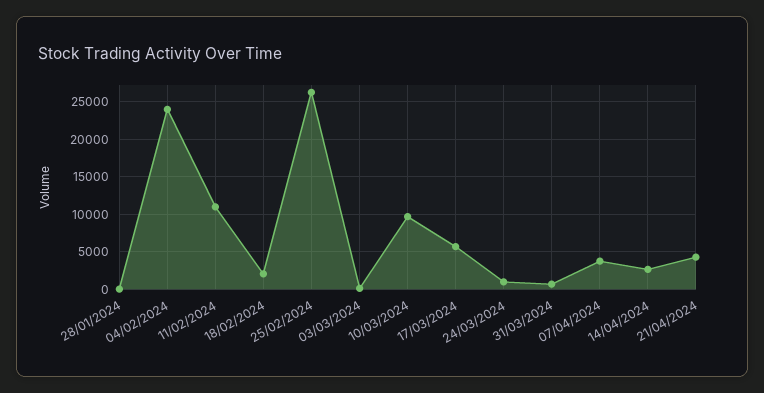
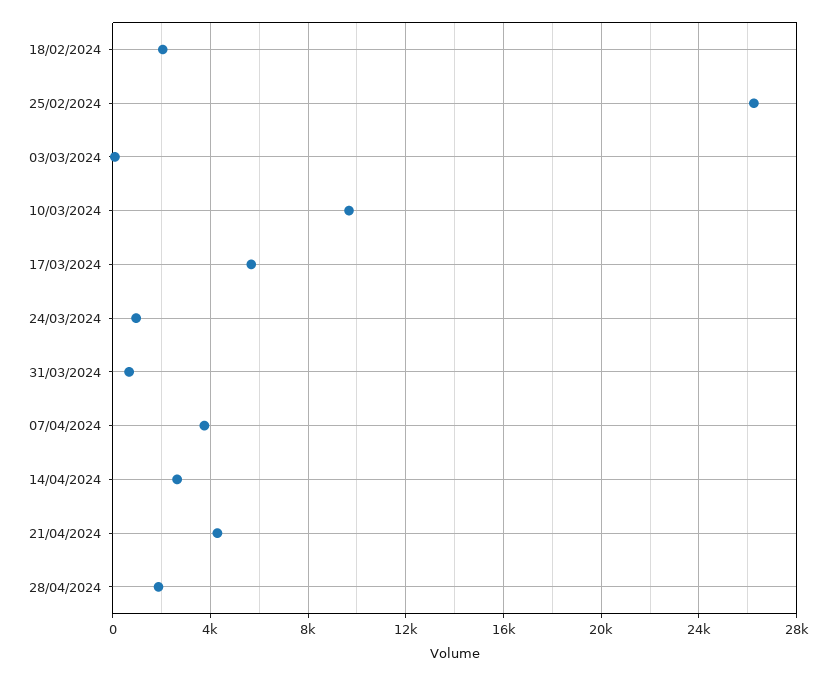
28/01/2024: 0 -> none
04/02/2024: 24000 -> none
11/02/2024: 11000 -> none
28/04/2024: none -> 2000

